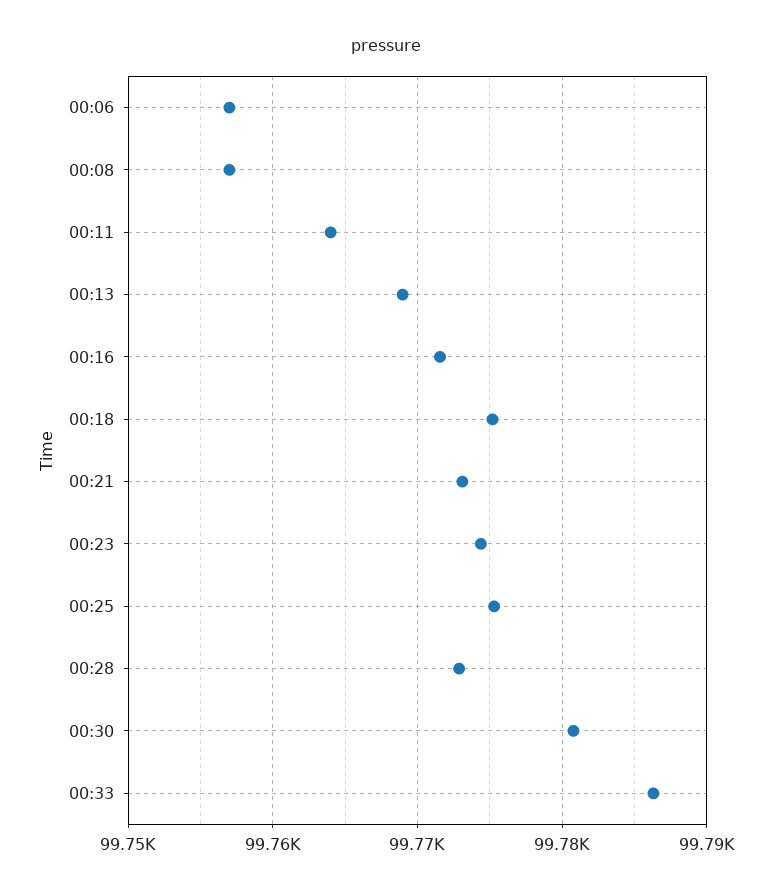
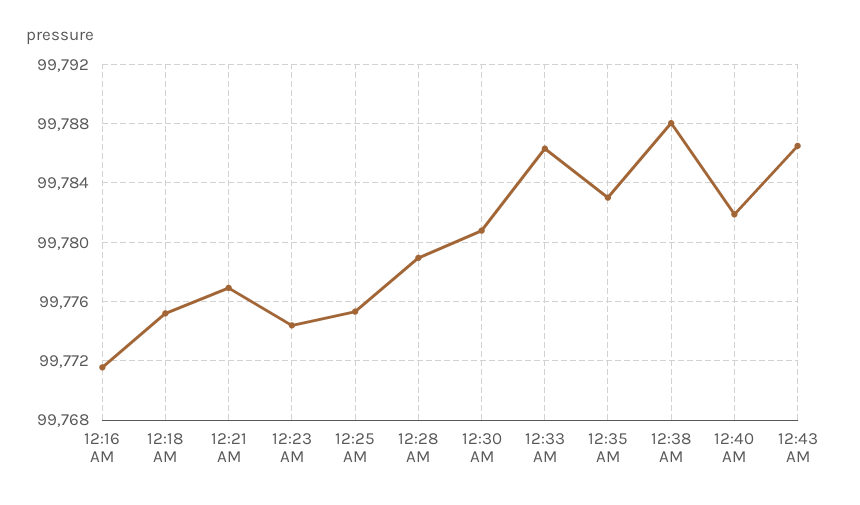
00:06: 99757 -> none
00:08: 99757 -> none
00:11: 99764 -> none
00:13: 99769 -> none
00:21: 99773 -> 99777
00:28: 99773 -> 99779
12:35 AM: none -> 99783
12:38 AM: none -> 99788
12:40 AM: none -> 99782
12:43 AM: none -> 99786.5

